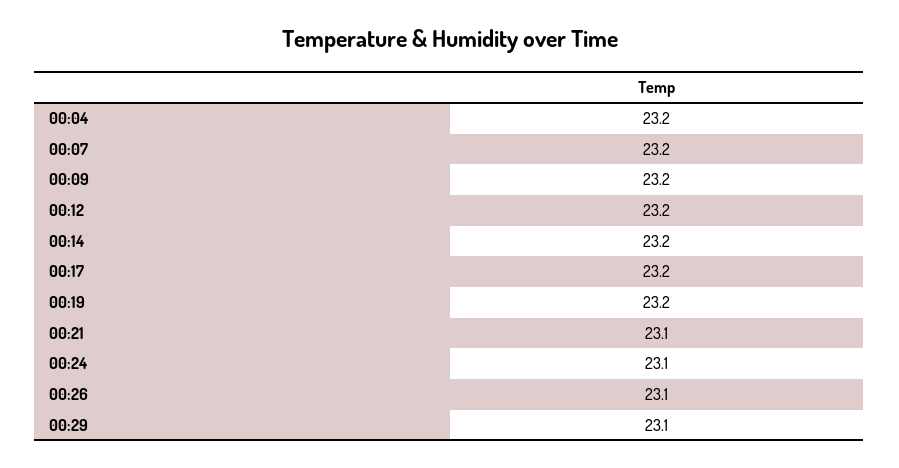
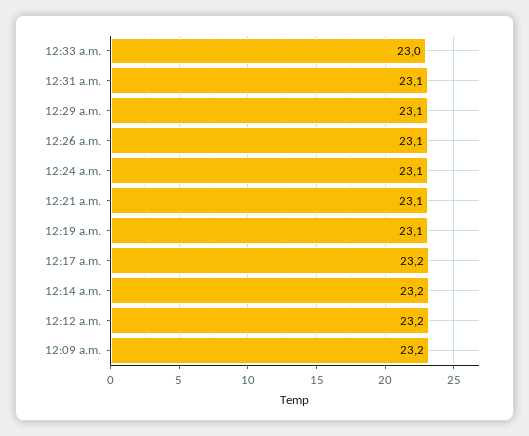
00:04: 23.2 -> none
00:07: 23.2 -> none
00:19: 23.2 -> 23.1
12:33 a.m.: none -> 23
12:31 a.m.: none -> 23.1

